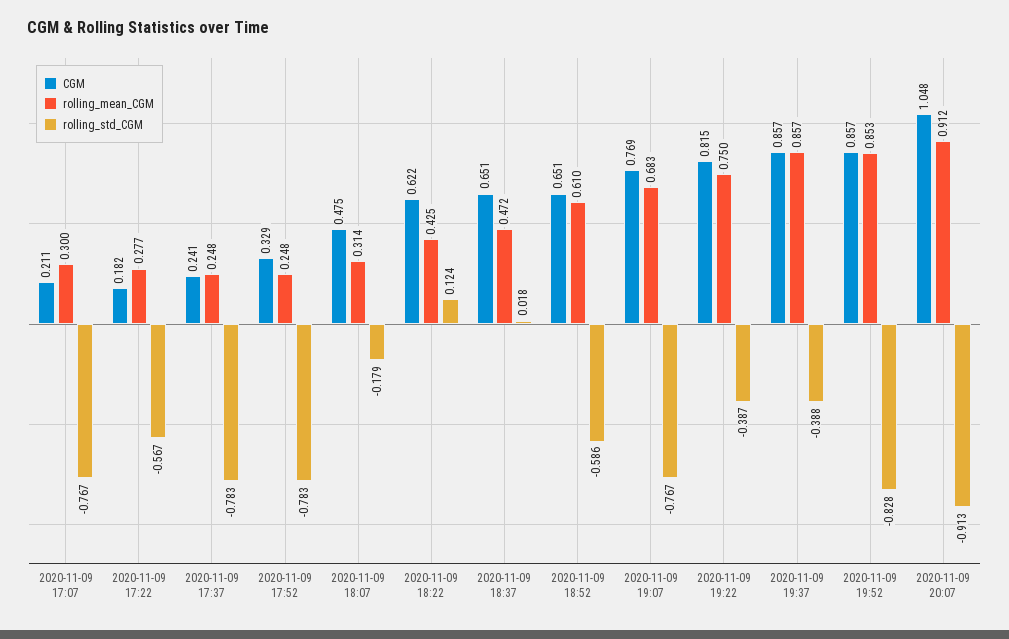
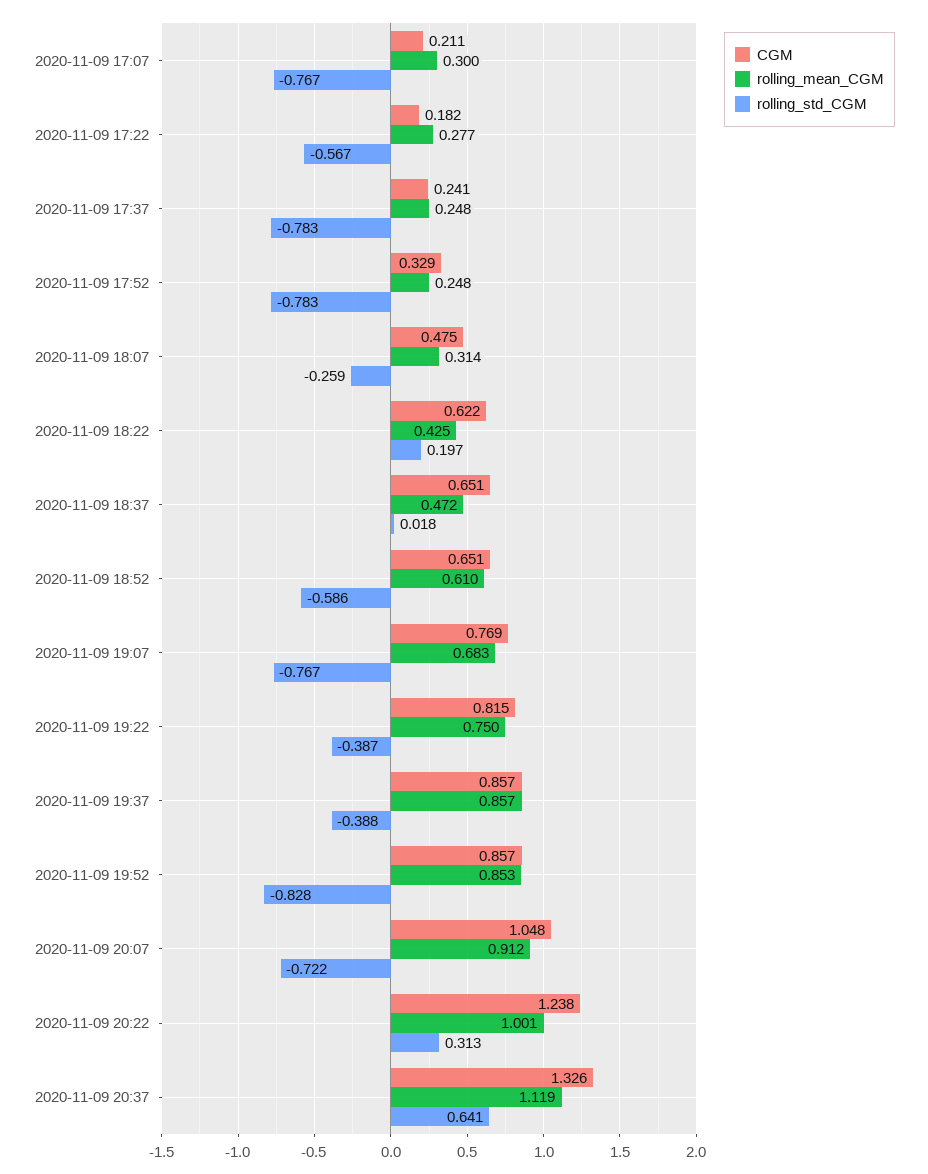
rolling_std_CGM, 2020-11-09 18:07: -0.179 -> -0.259
rolling_std_CGM, 2020-11-09 18:22: 0.124 -> 0.197
rolling_std_CGM, 2020-11-09 20:07: -0.913 -> -0.722
CGM, 2020-11-09 20:22: none -> 1.238
rolling_mean_CGM, 2020-11-09 20:22: none -> 1.001
rolling_std_CGM, 2020-11-09 20:22: none -> 0.313
CGM, 2020-11-09 20:37: none -> 1.326
rolling_mean_CGM, 2020-11-09 20:37: none -> 1.119
rolling_std_CGM, 2020-11-09 20:37: none -> 0.641

